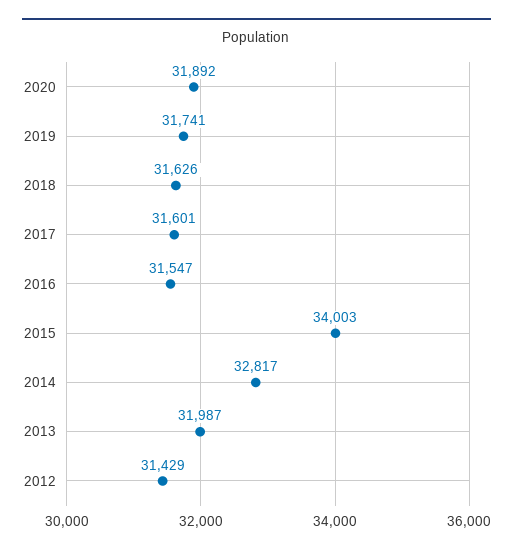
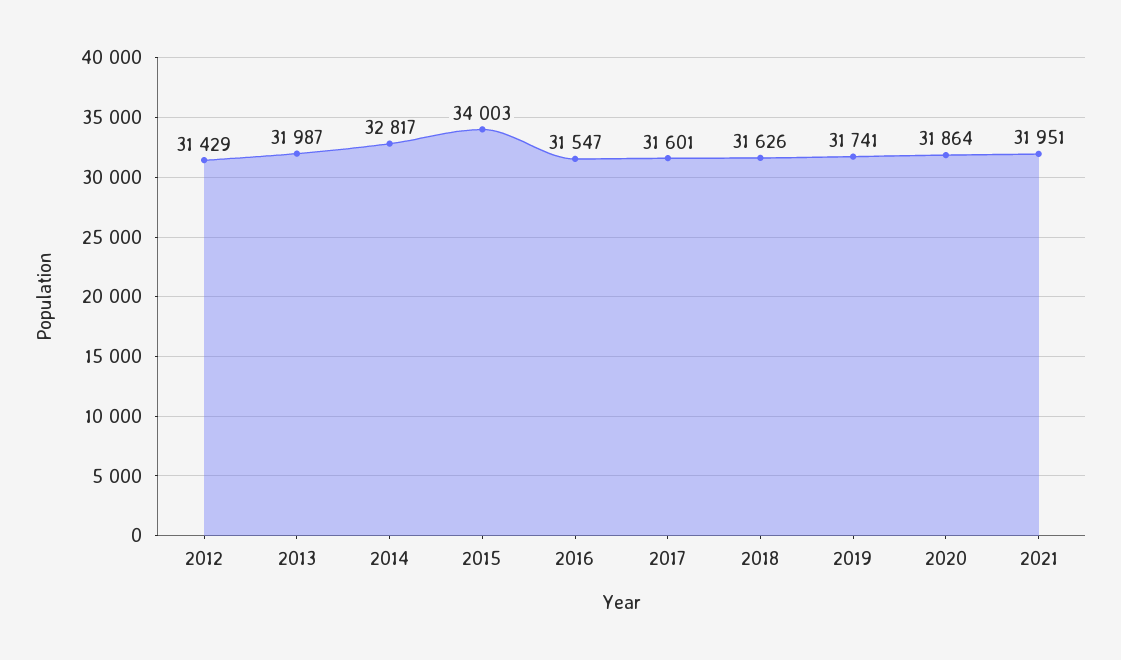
2020: 31892 -> 31864
2021: none -> 31951

